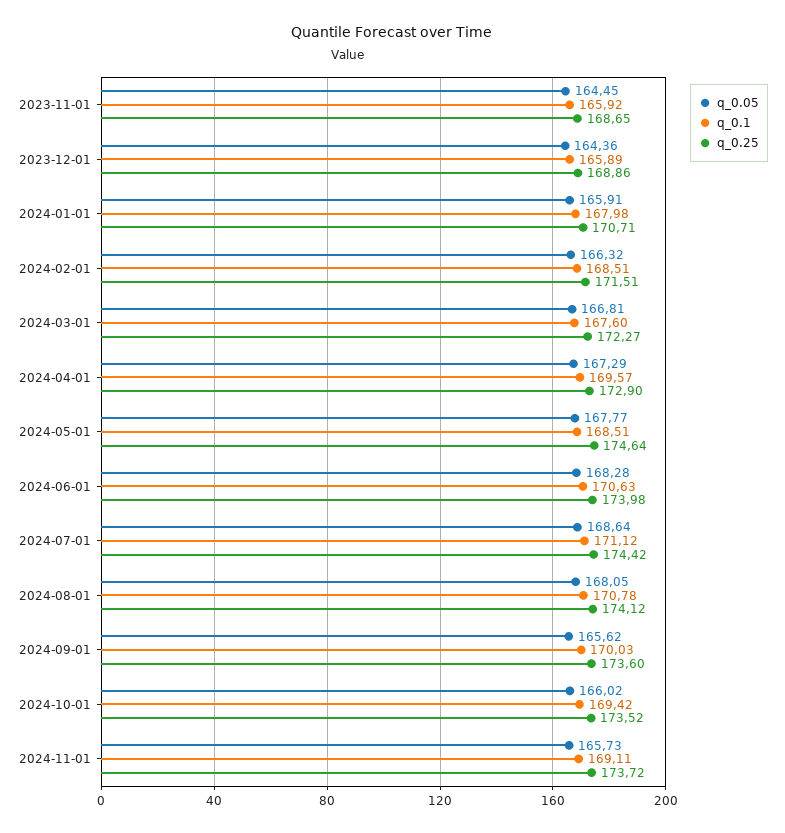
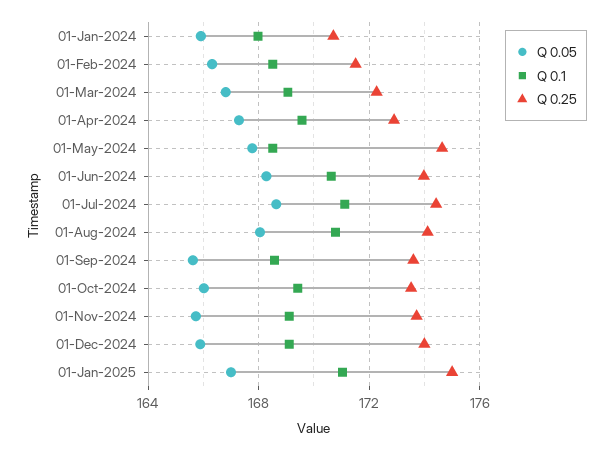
q_0.05, 2023-11-01: 164.45 -> none
q_0.1, 2023-11-01: 165.92 -> none
q_0.25, 2023-11-01: 168.65 -> none
q_0.05, 2023-12-01: 164.36 -> none
q_0.1, 2023-12-01: 165.89 -> none
q_0.25, 2023-12-01: 168.86 -> none
q_0.1, 2024-03-01: 167.6 -> 169
q_0.1, 2024-09-01: 170.03 -> 168.5
q_0.05, 01-Dec-2024: none -> 166
q_0.1, 01-Dec-2024: none -> 169
q_0.25, 01-Dec-2024: none -> 174
q_0.05, 01-Jan-2025: none -> 167
q_0.1, 01-Jan-2025: none -> 171
q_0.25, 01-Jan-2025: none -> 175

